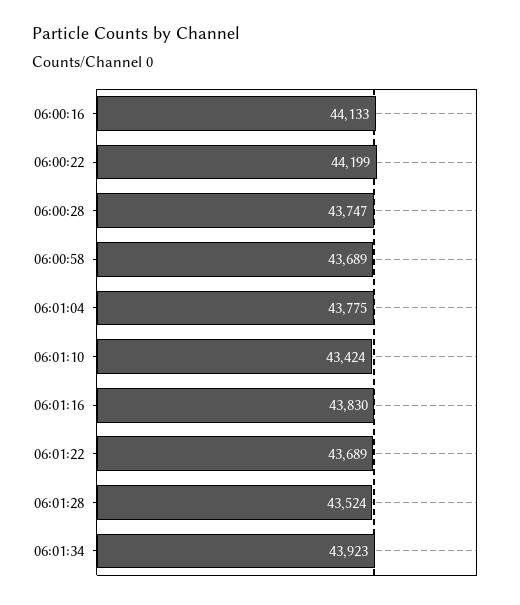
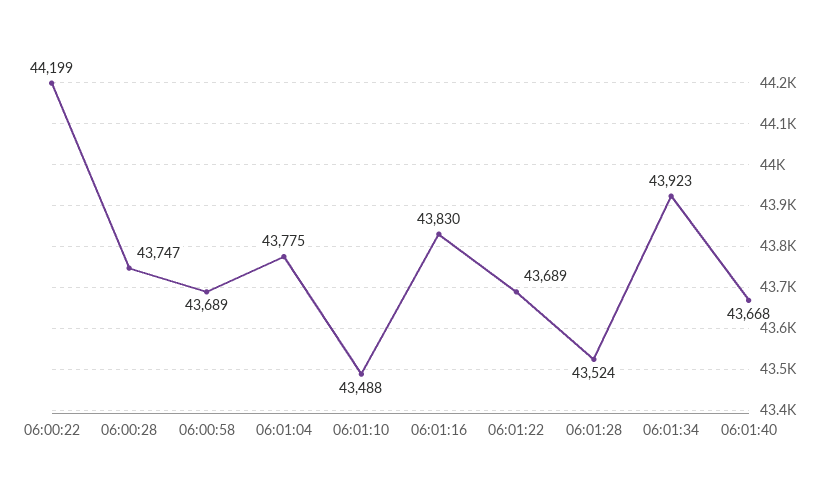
06:00:16: 44133 -> none
06:01:10: 43424 -> 43488
06:01:40: none -> 43668

